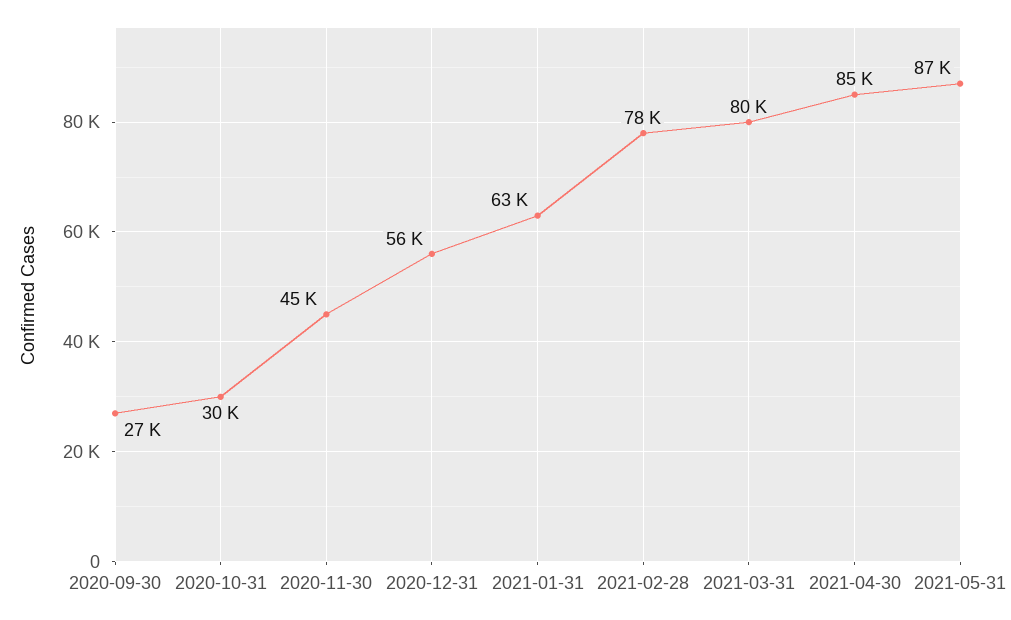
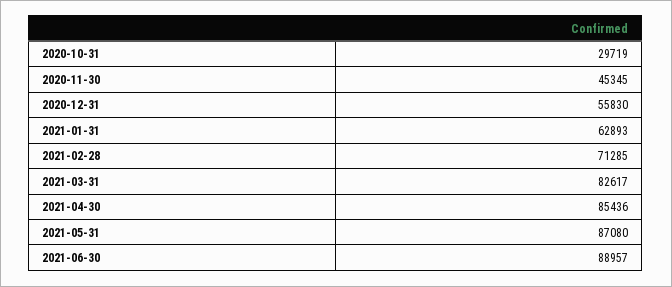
2020-09-30: 27000 -> none
2021-02-28: 78000 -> 71285
2021-03-31: 80000 -> 82617
2021-06-30: none -> 88957

